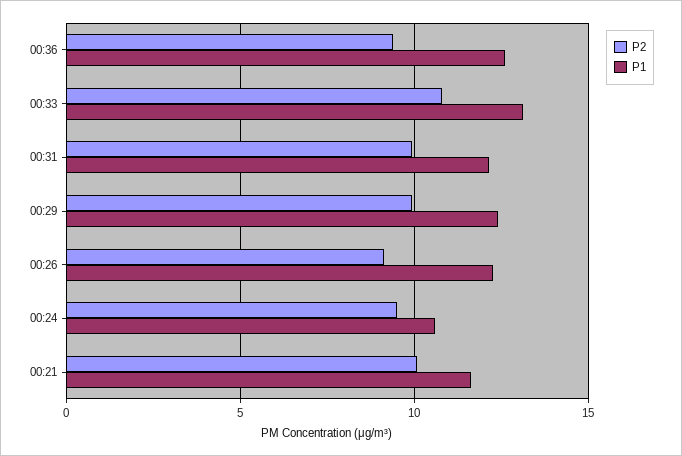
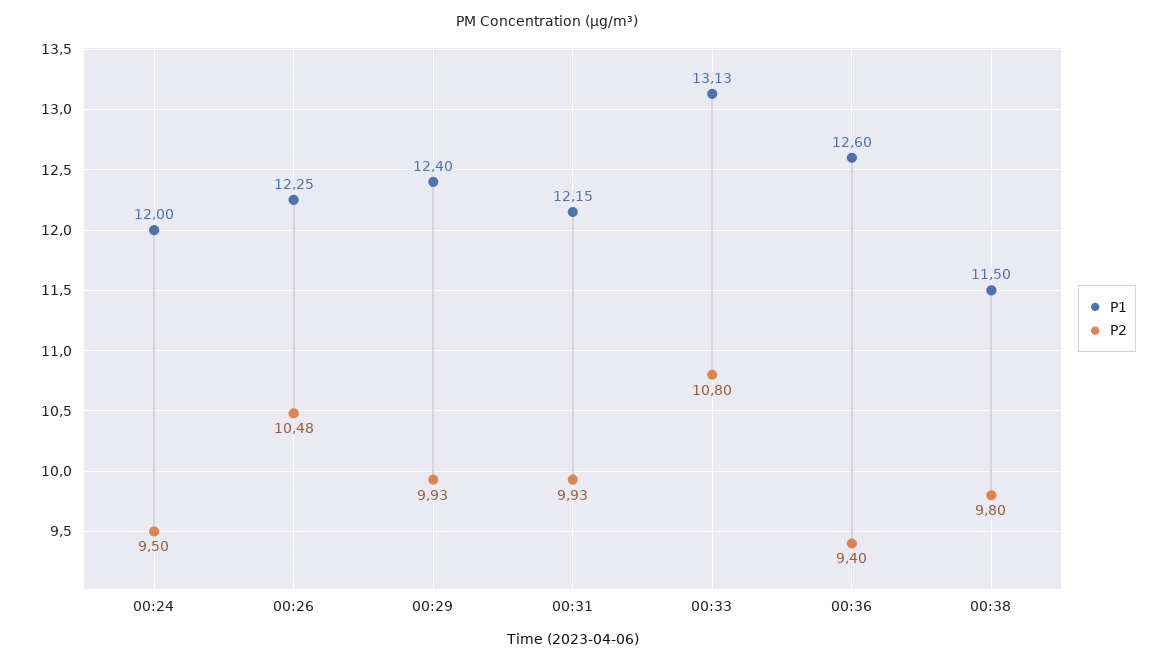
P2, 00:26: 9 -> 10.48
P1, 00:24: 10.5 -> 12
P2, 00:21: 10 -> none
P1, 00:21: 11.5 -> none
P1, 00:38: none -> 11.5
P2, 00:38: none -> 9.8

